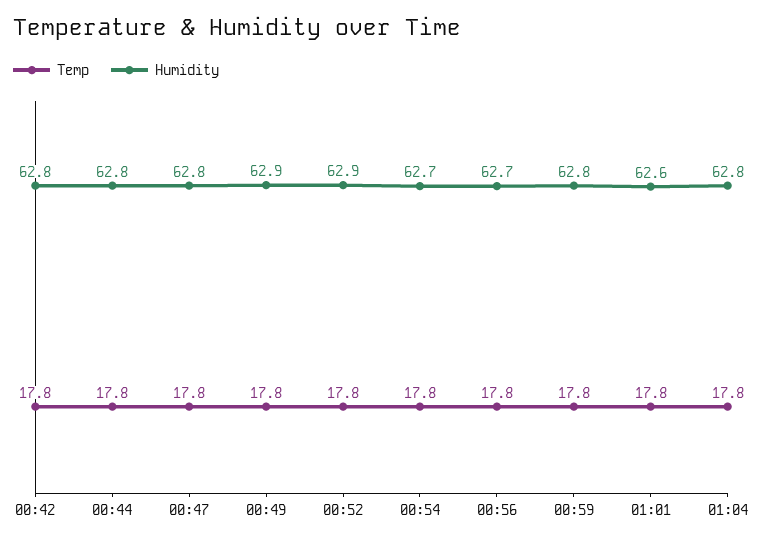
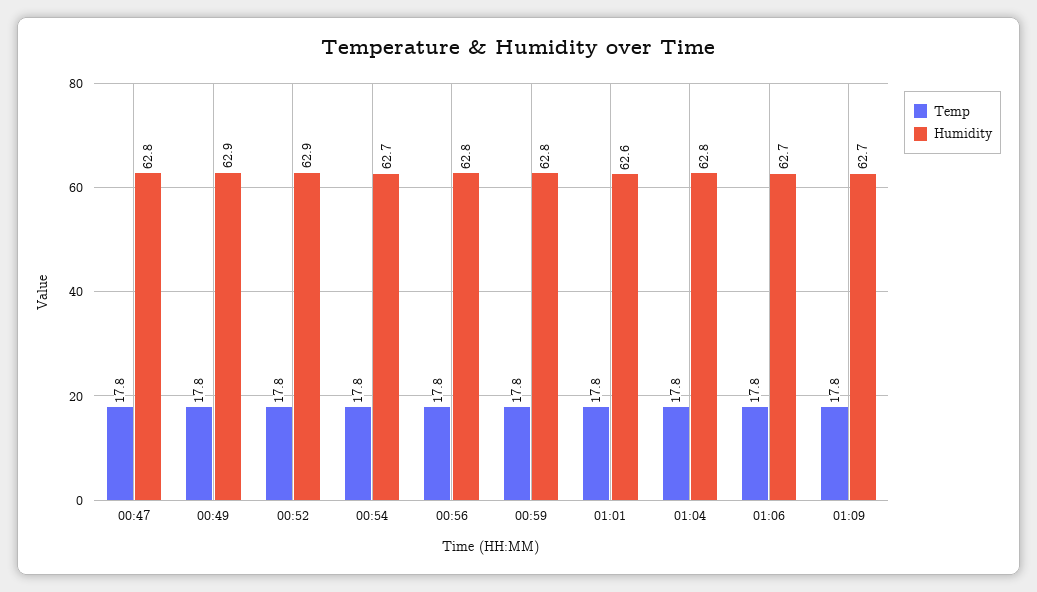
Temp, 00:42: 17.8 -> none
Humidity, 00:42: 62.8 -> none
Temp, 00:44: 17.8 -> none
Humidity, 00:44: 62.8 -> none
Humidity, 00:56: 62.7 -> 62.8
Temp, 01:06: none -> 17.8
Humidity, 01:06: none -> 62.7
Temp, 01:09: none -> 17.8
Humidity, 01:09: none -> 62.7

